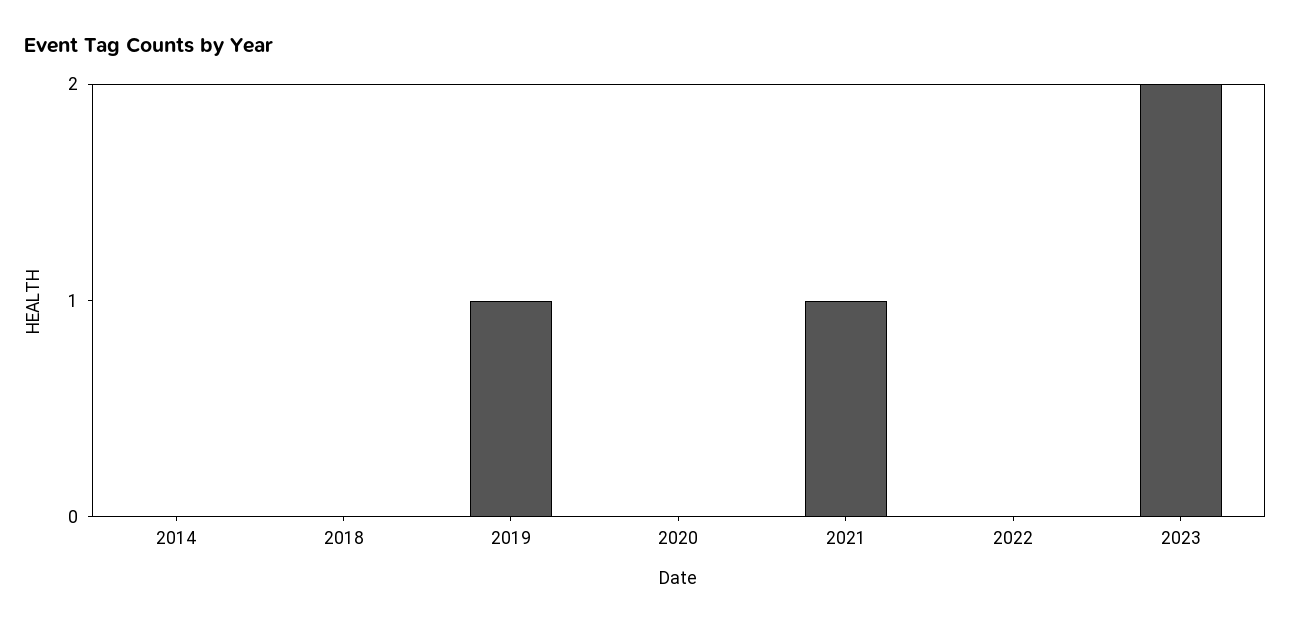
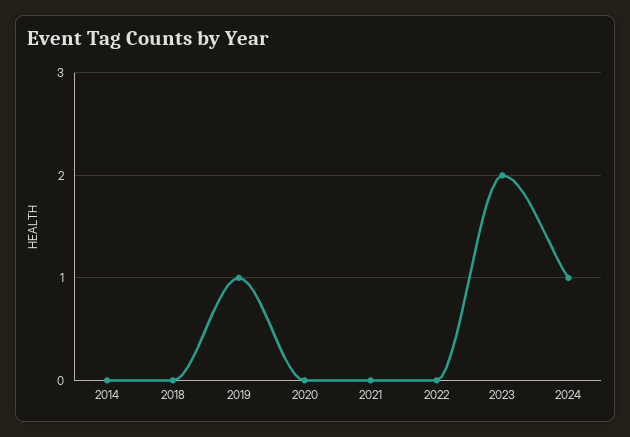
2021: 1 -> 0
2024: none -> 1

